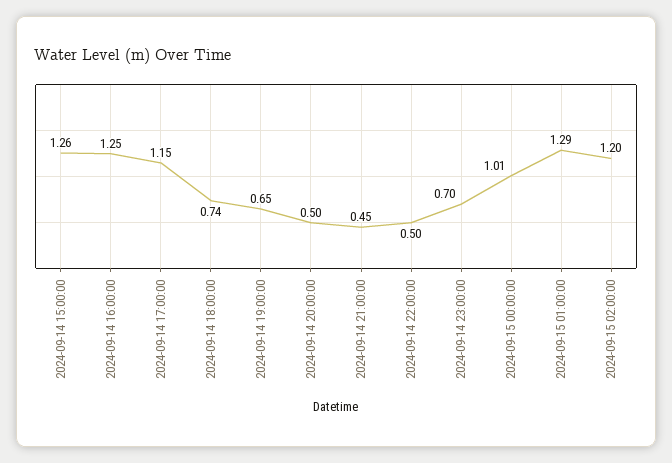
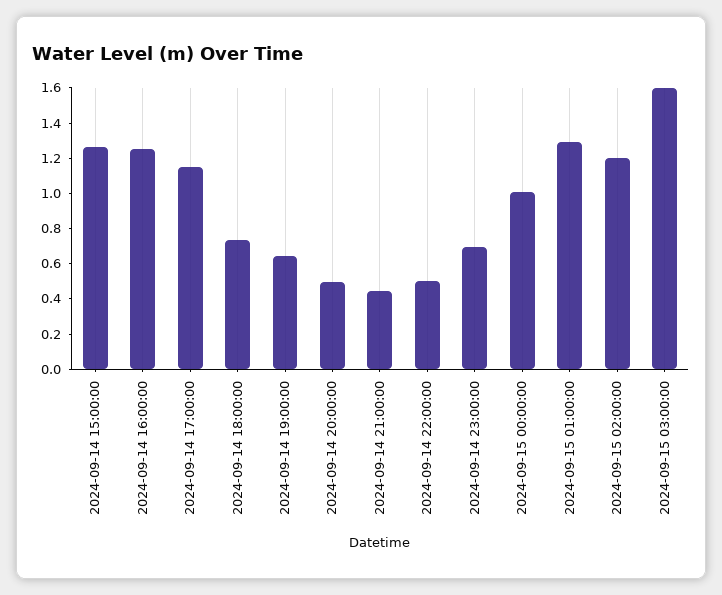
2024-09-15 03:00:00: none -> 1.6

